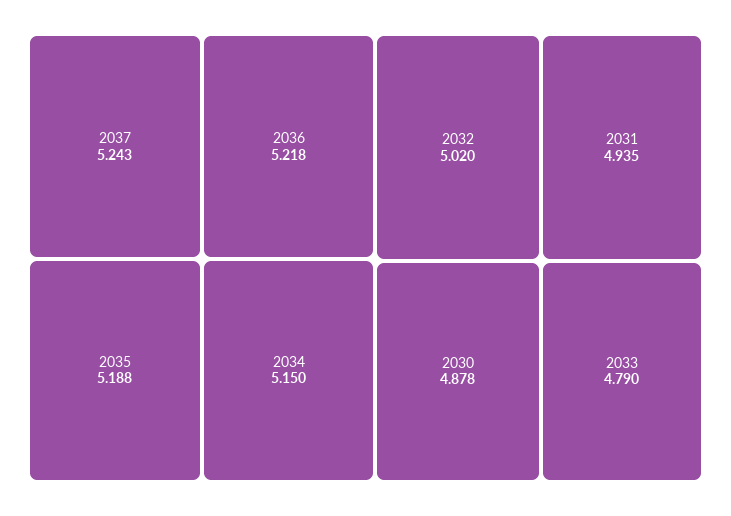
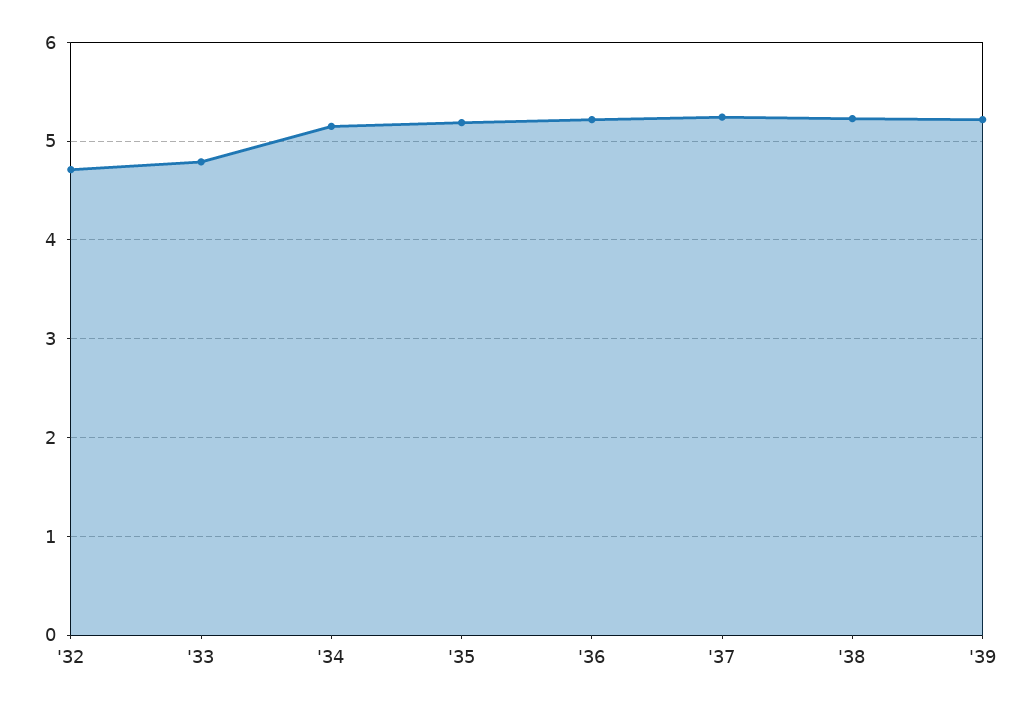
2032: 5.02 -> 4.7
2031: 4.935 -> none
2030: 4.878 -> none
'38: none -> 5.2
'39: none -> 5.2

